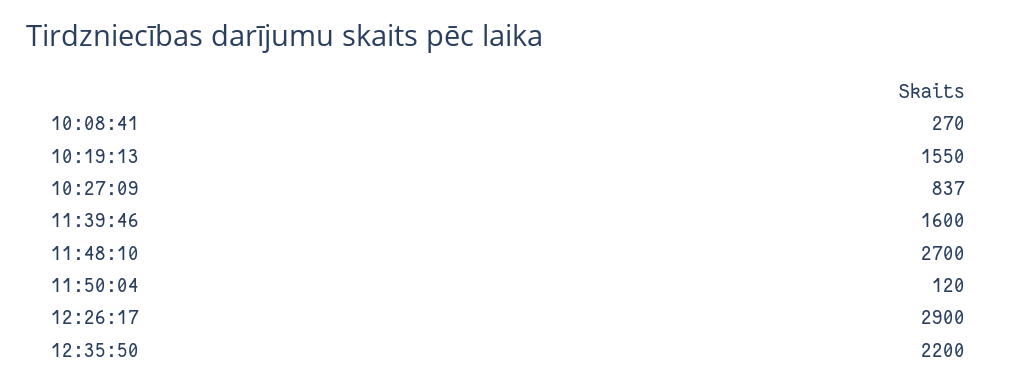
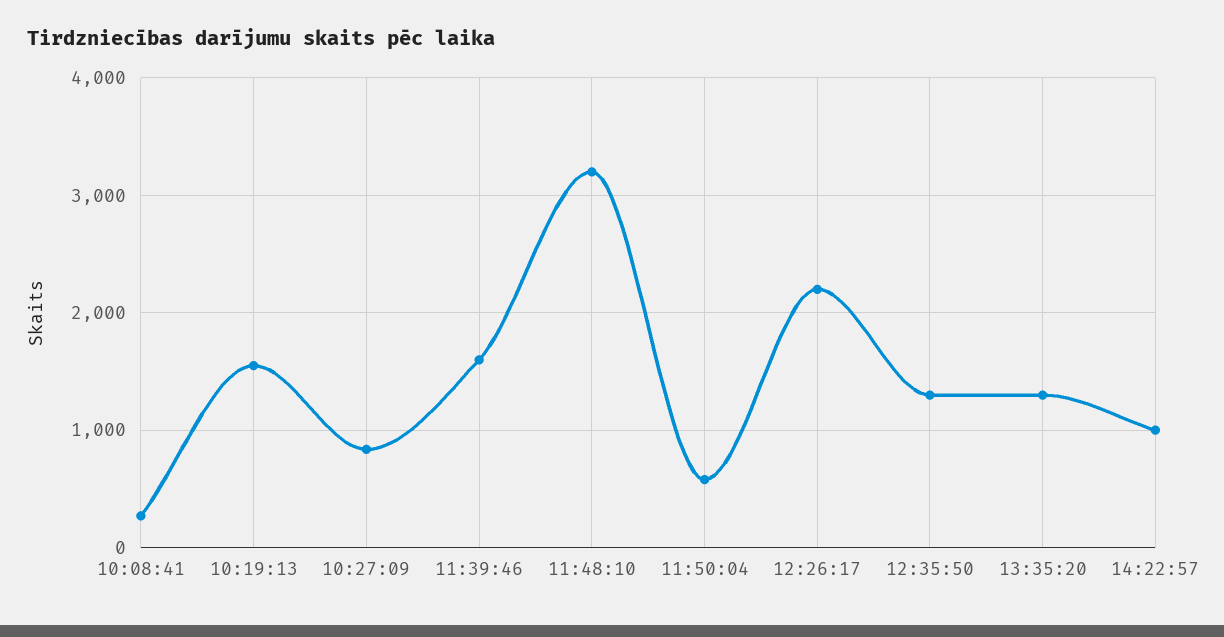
11:48:10: 2700 -> 3200
11:50:04: 120 -> 600
12:26:17: 2900 -> 2200
12:35:50: 2200 -> 1300
13:35:20: none -> 1300
14:22:57: none -> 1000

